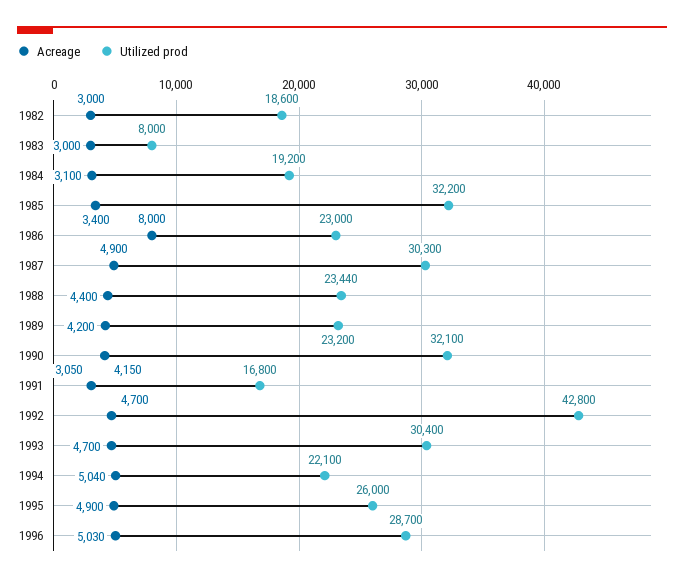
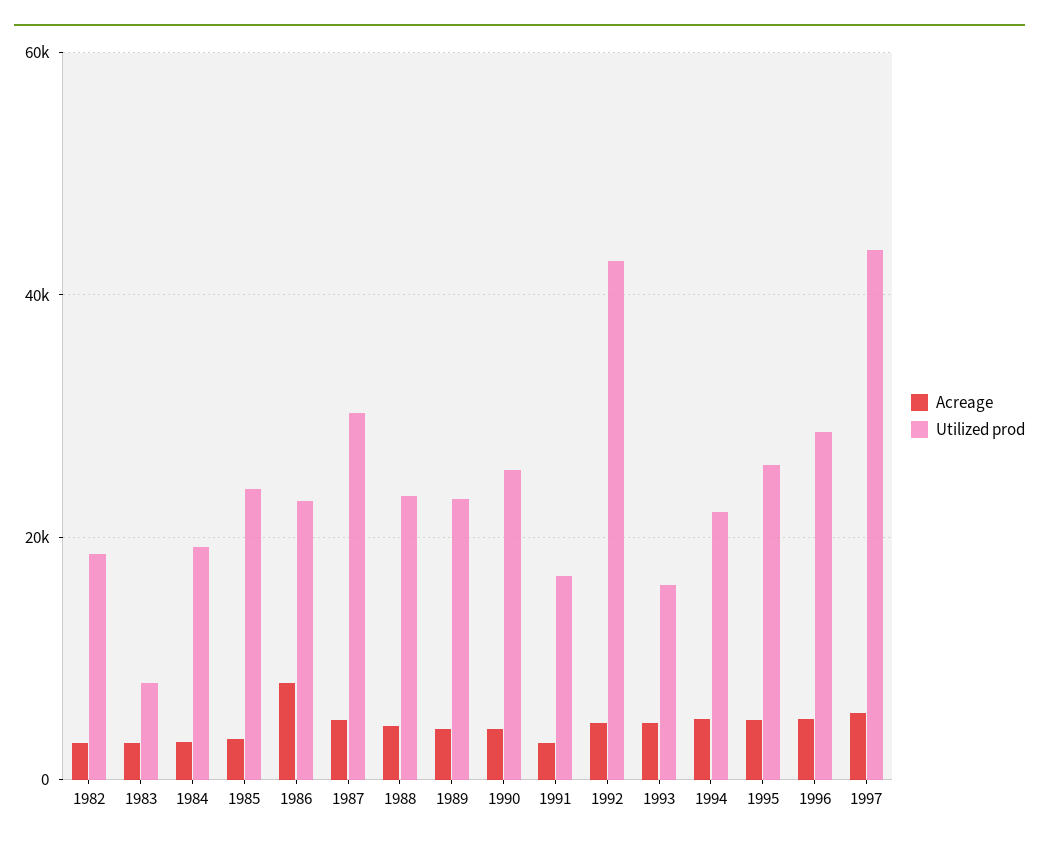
Utilized prod, 1985: 32200 -> 24000
Utilized prod, 1990: 32100 -> 26000
Utilized prod, 1993: 30400 -> 16000
Acreage, 1997: none -> 6000
Utilized prod, 1997: none -> 44000

